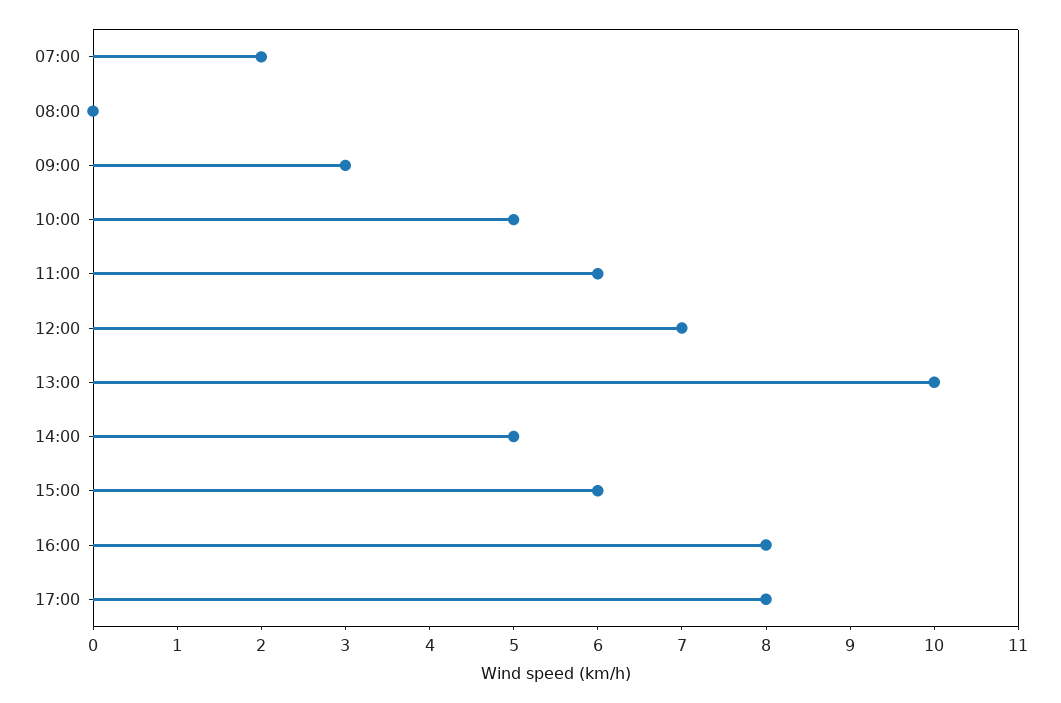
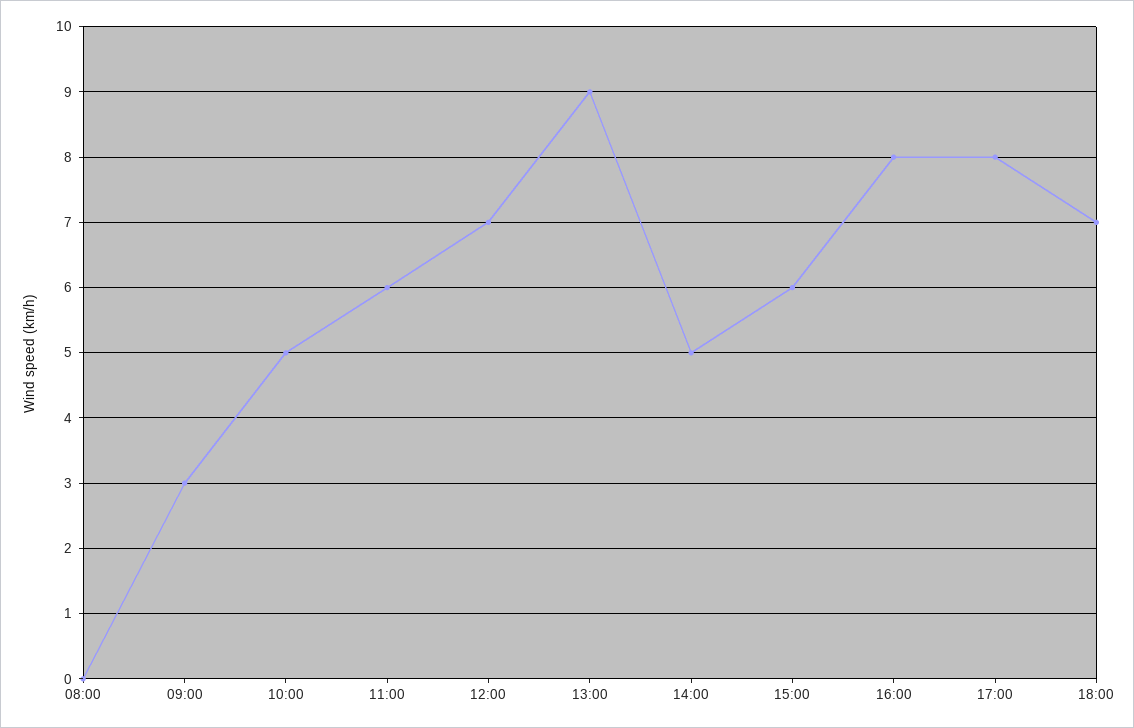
07:00: 2 -> none
13:00: 10 -> 9
18:00: none -> 7

